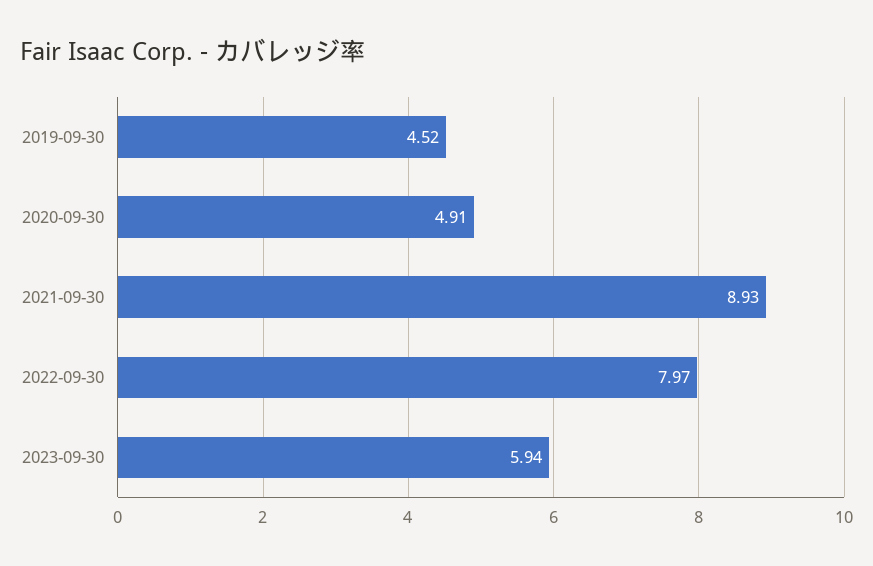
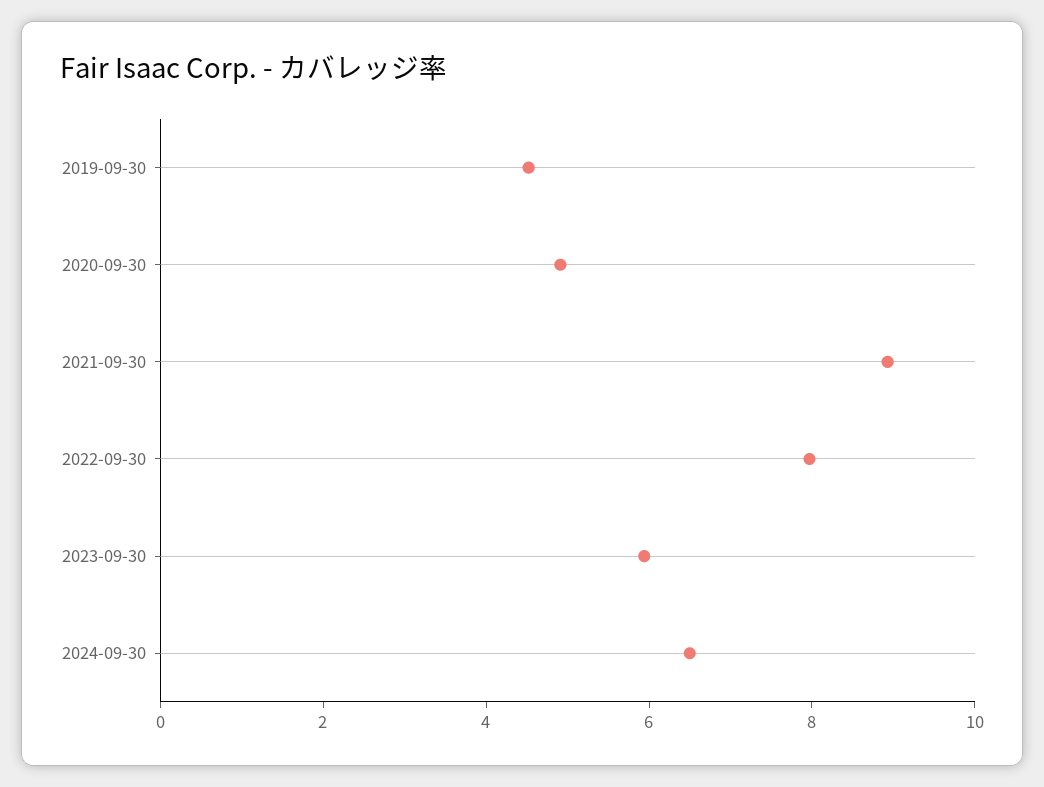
2024-09-30: none -> 6.5

